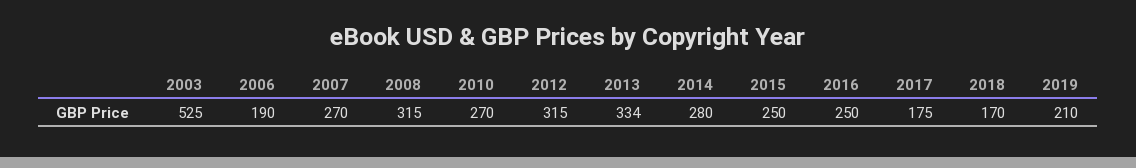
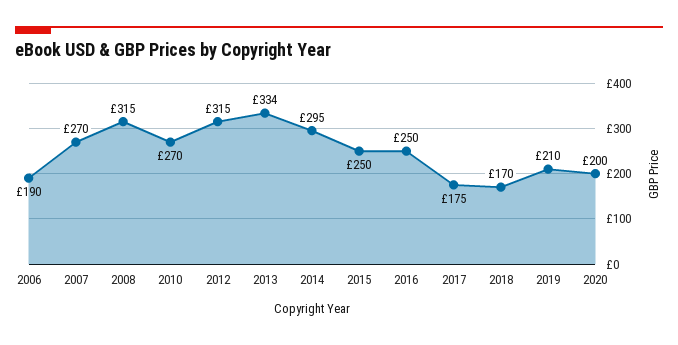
2003: 525 -> none
2014: 280 -> 295
2020: none -> 200

